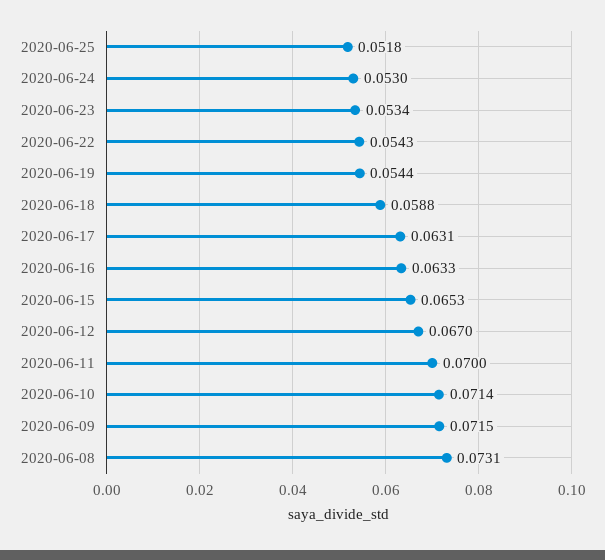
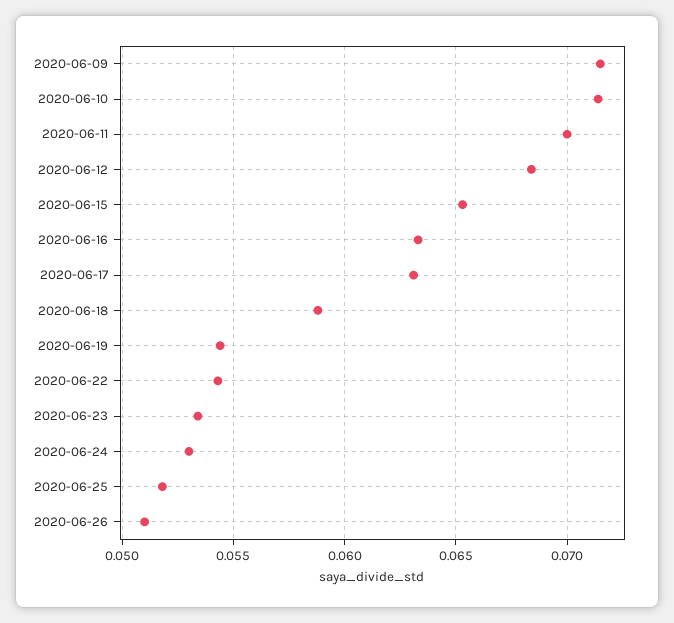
2020-06-12: 0.067 -> 0.0685
2020-06-08: 0.0731 -> none
2020-06-26: none -> 0.051

